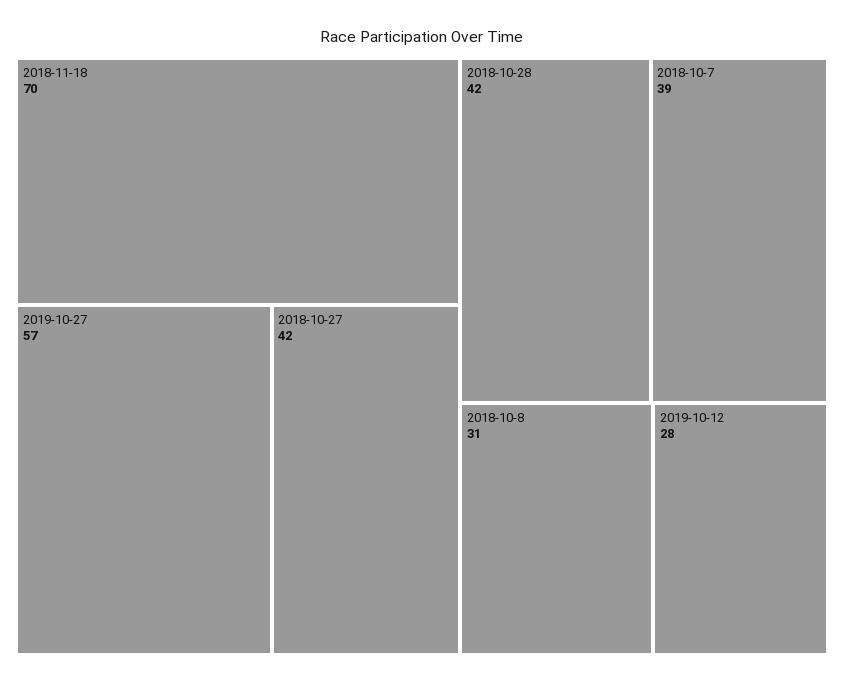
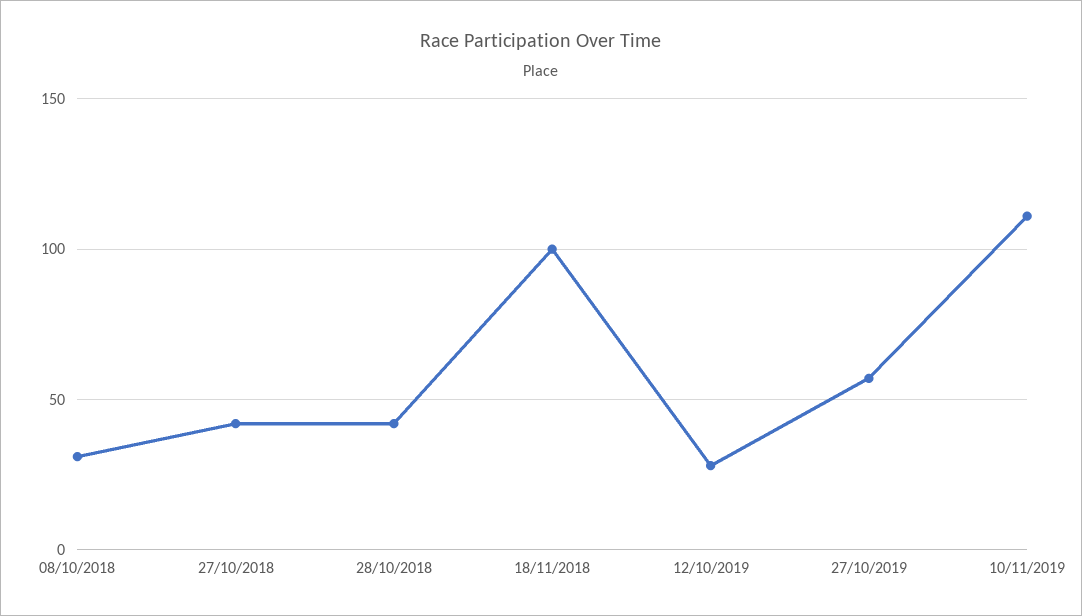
2018-11-18: 70 -> 100
2018-10-7: 39 -> none
10/11/2019: none -> 110

